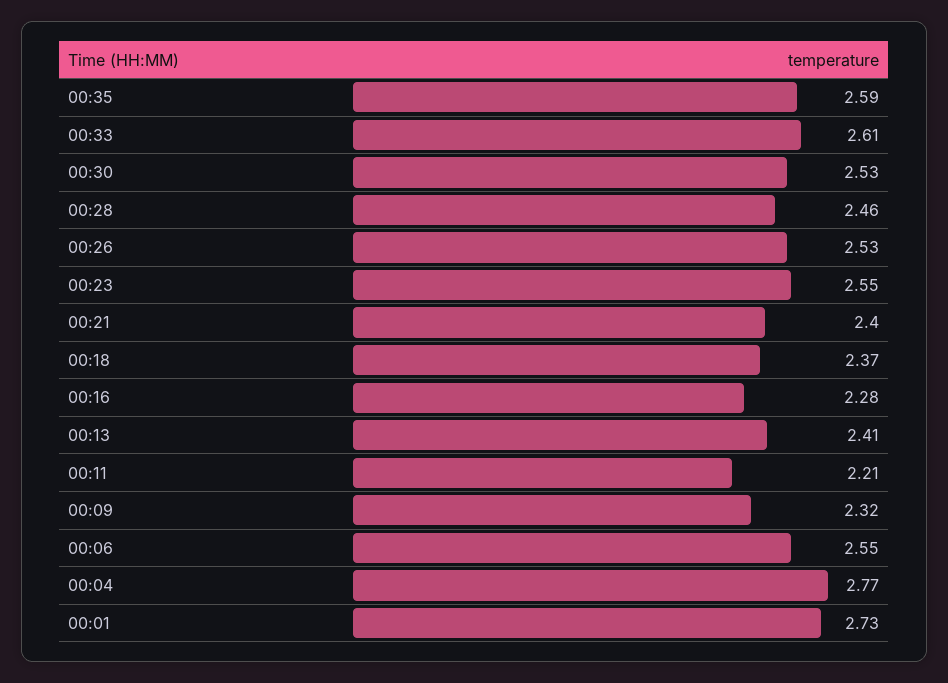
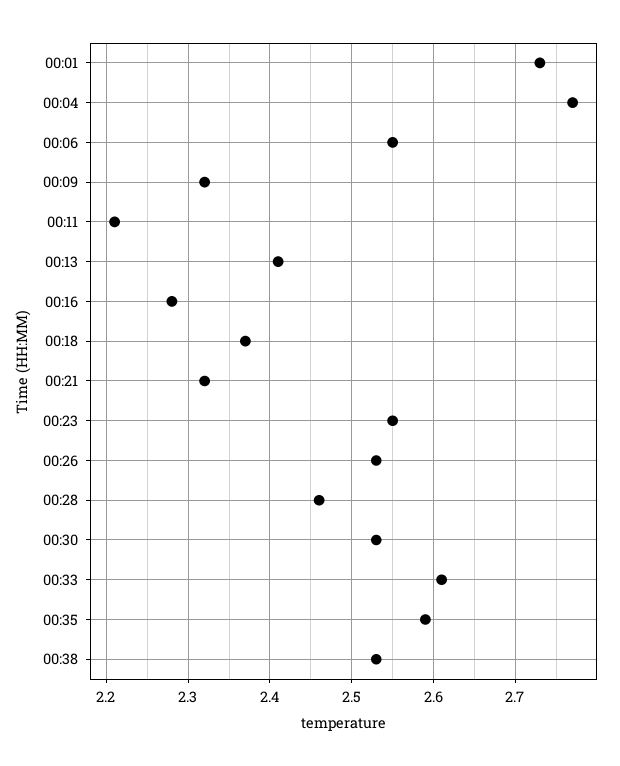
00:21: 2.4 -> 2.32
00:38: none -> 2.53

